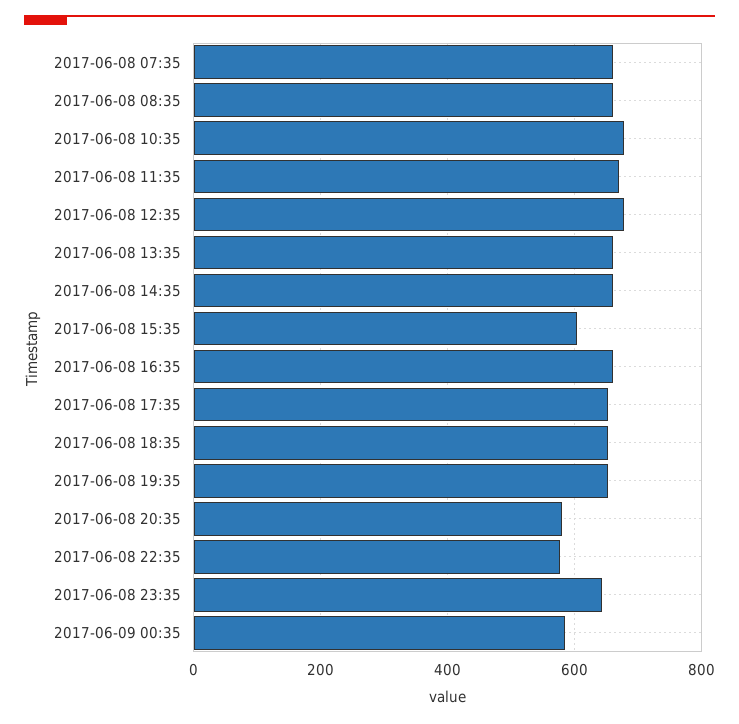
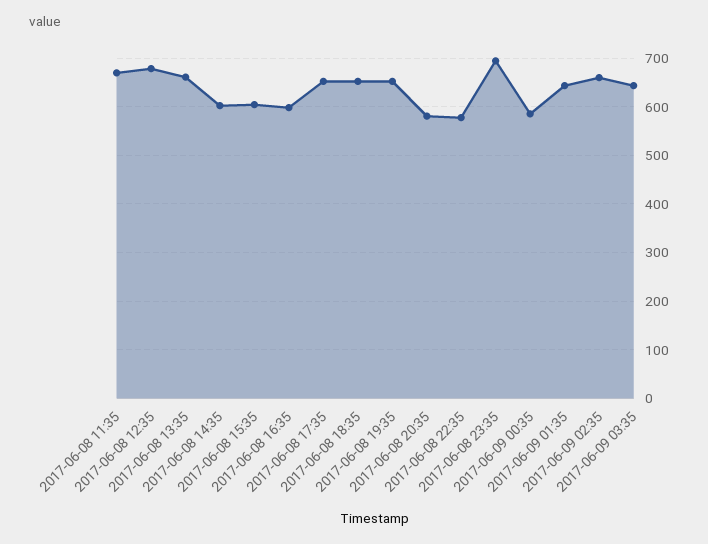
2017-06-08 07:35: 660 -> none
2017-06-08 08:35: 660 -> none
2017-06-08 10:35: 680 -> none
2017-06-08 14:35: 660 -> 600
2017-06-08 16:35: 660 -> 600
2017-06-08 23:35: 640 -> 700
2017-06-09 01:35: none -> 640
2017-06-09 02:35: none -> 660
2017-06-09 03:35: none -> 640

